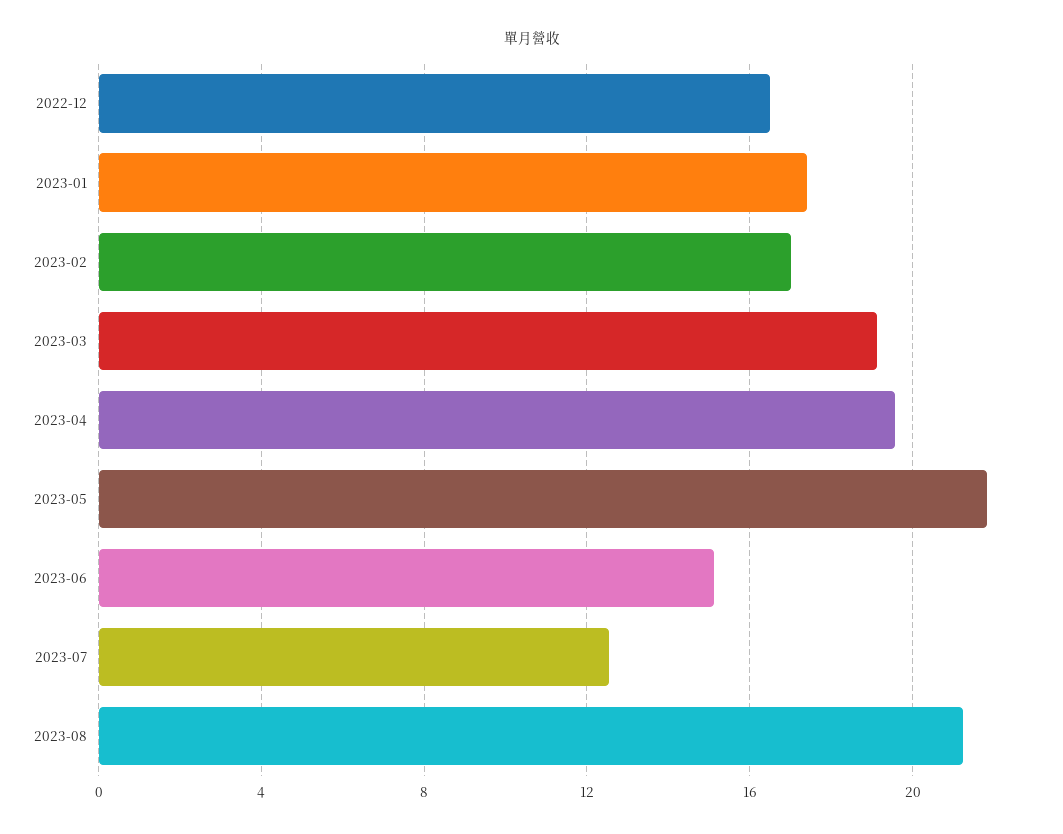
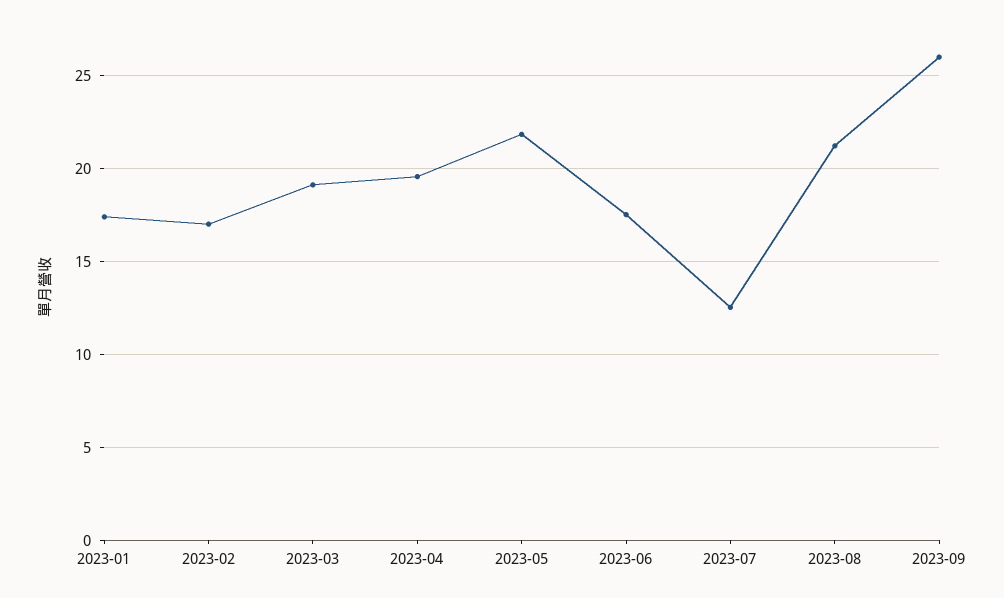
2022-12: 16.5 -> none
2023-06: 15 -> 17.5
2023-09: none -> 26

